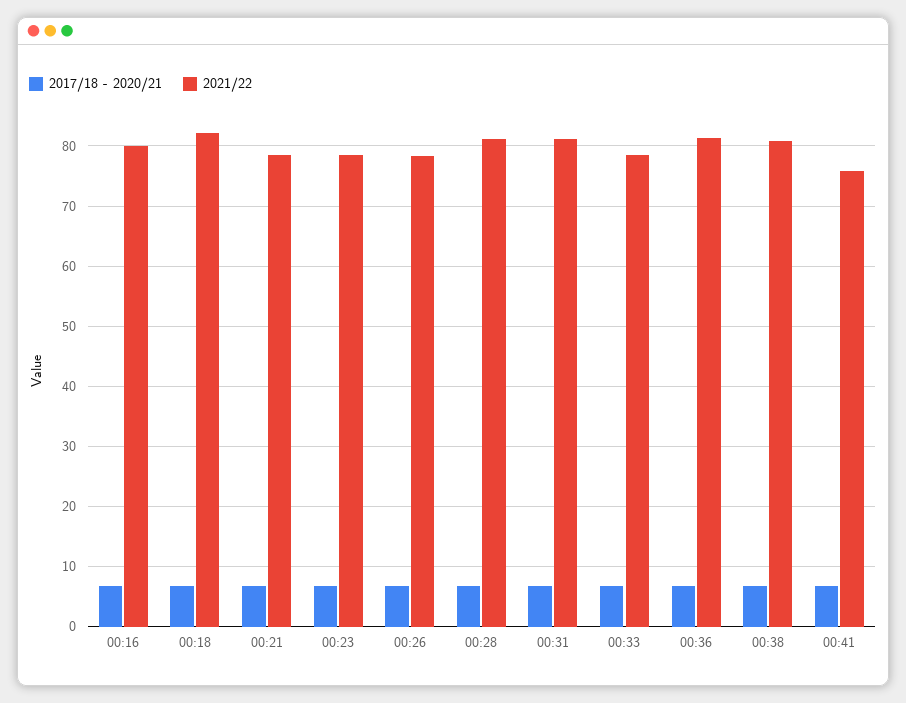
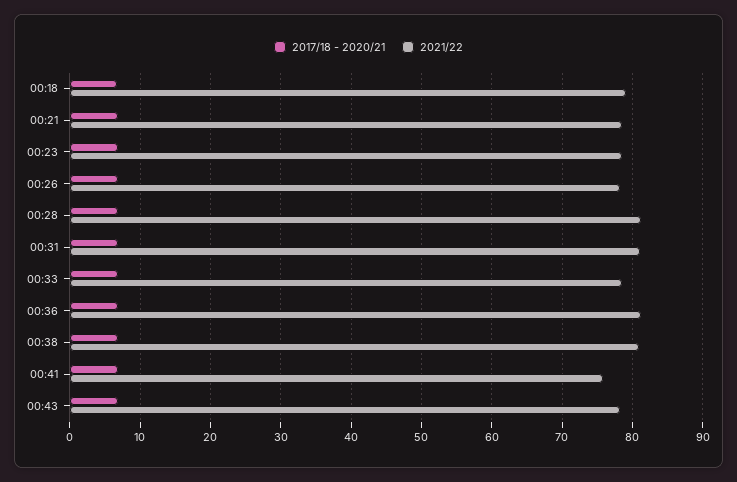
2017/18 - 2020/21, 00:16: 7 -> none
2021/22, 00:16: 80 -> none
2021/22, 00:18: 82 -> 79
2017/18 - 2020/21, 00:43: none -> 7
2021/22, 00:43: none -> 78

